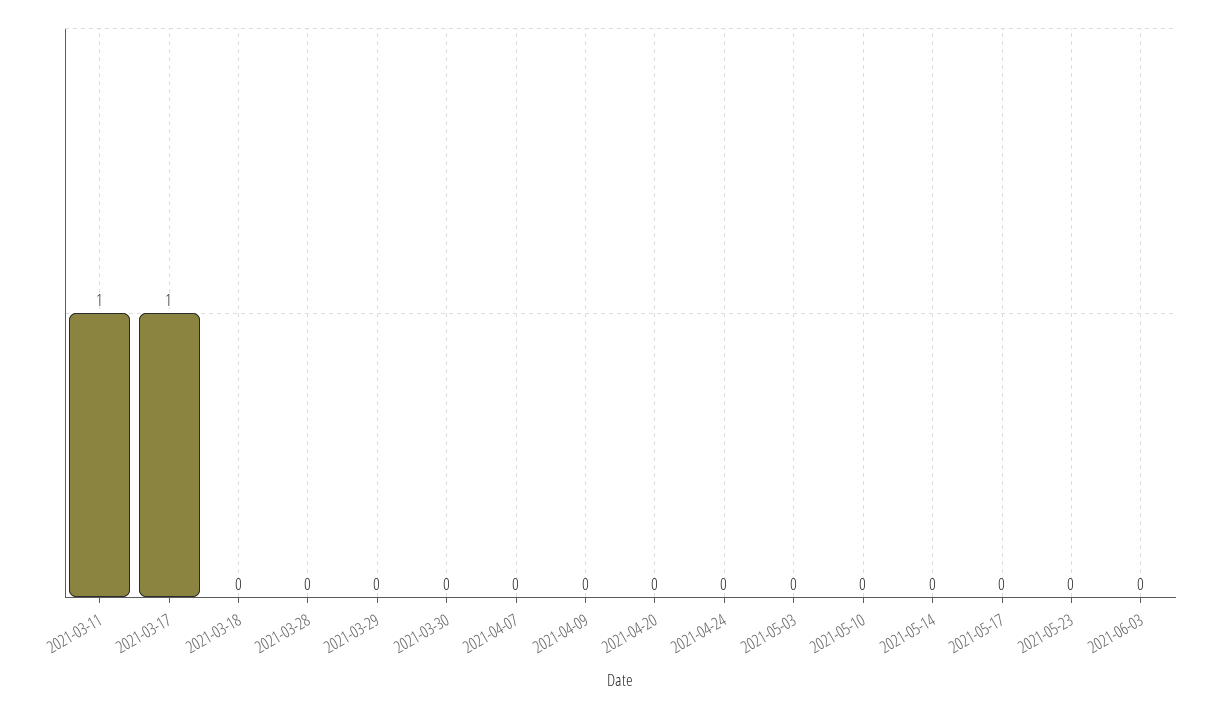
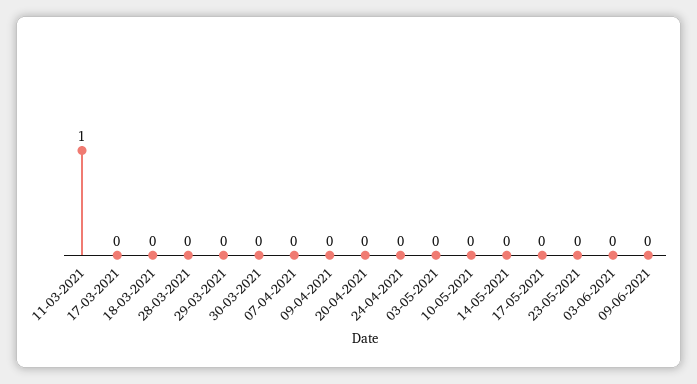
2021-03-17: 1 -> 0
09-06-2021: none -> 0

